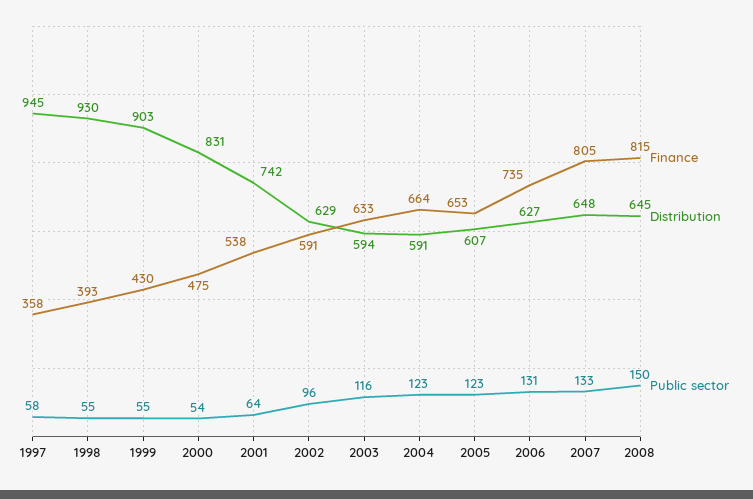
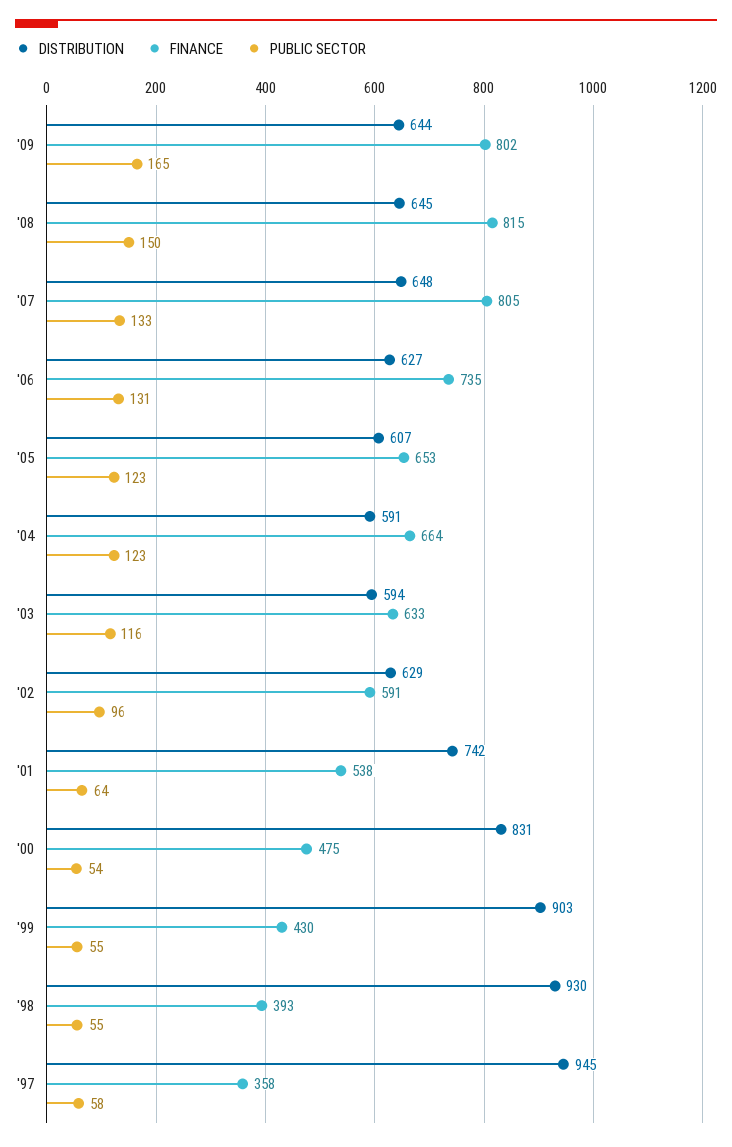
Distribution, '09: none -> 644
Finance, '09: none -> 802
Public sector, '09: none -> 165

